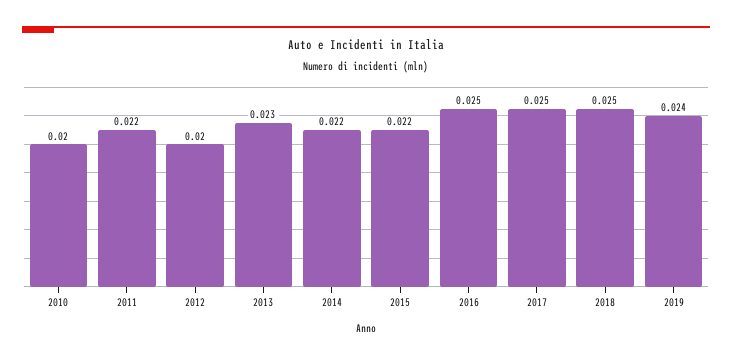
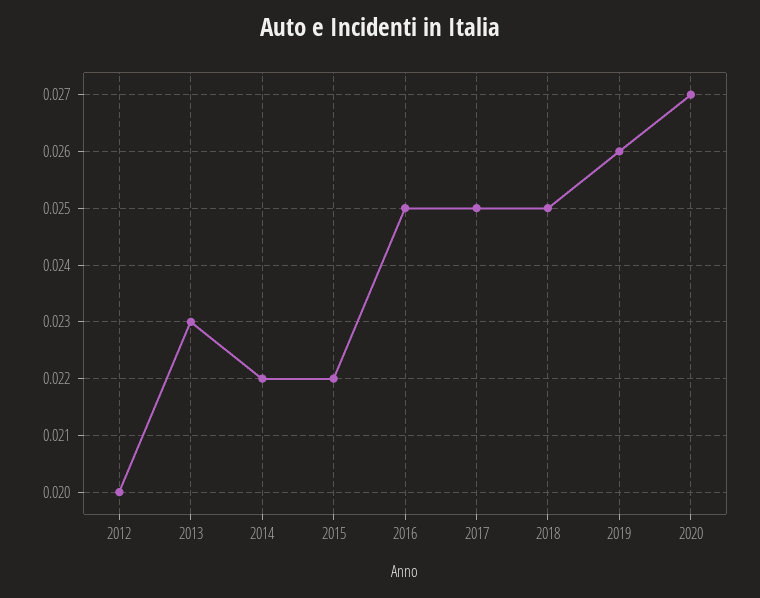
2010: 0.02 -> none
2011: 0.022 -> none
2019: 0.024 -> 0.026
2020: none -> 0.027

